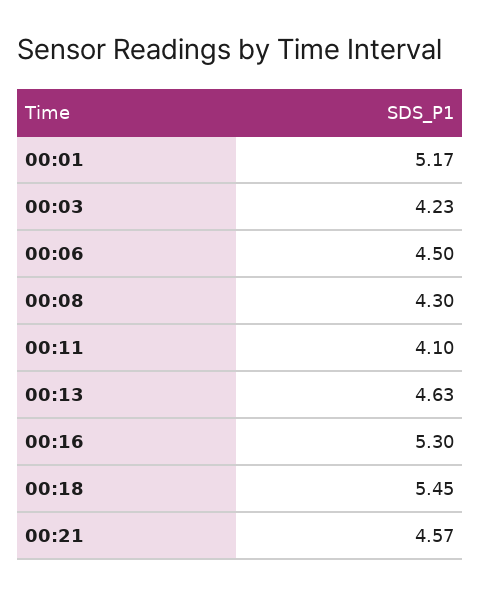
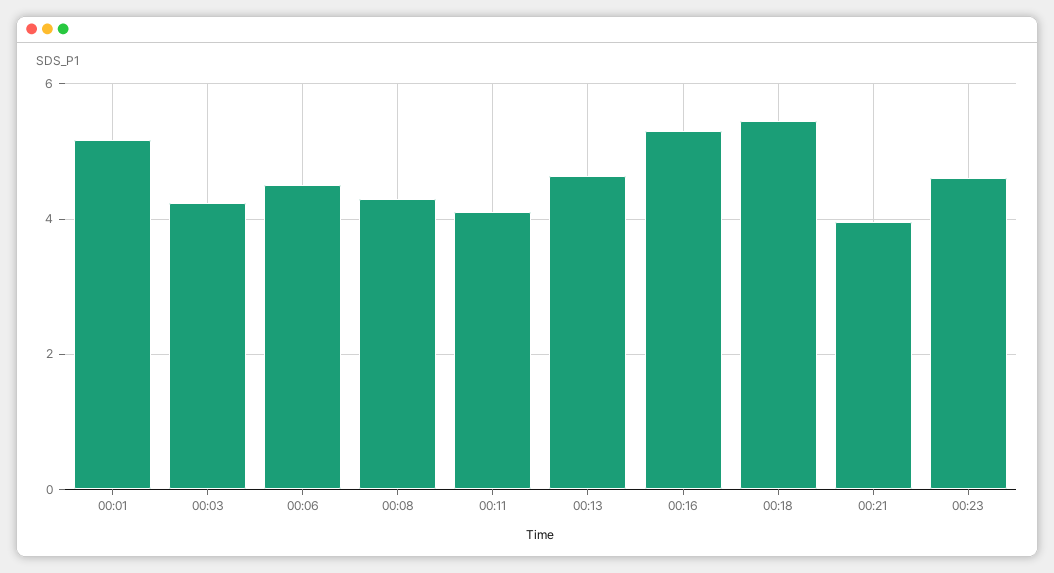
00:21: 4.57 -> 4
00:23: none -> 4.6

